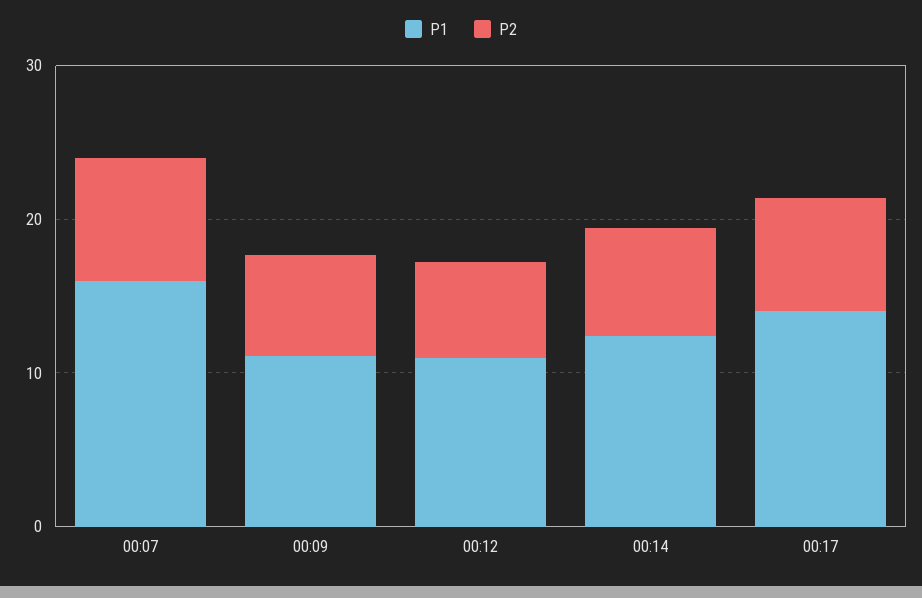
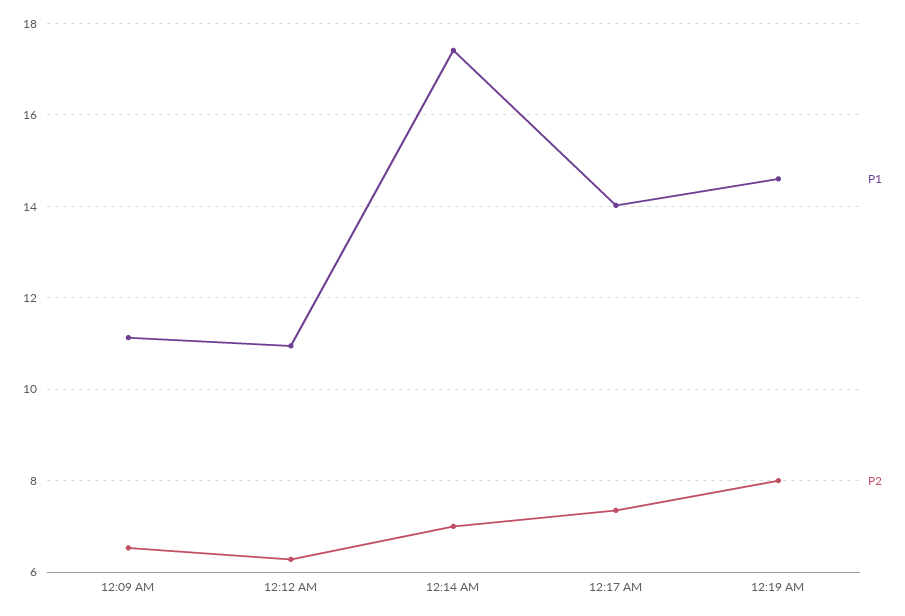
P1, 00:07: 16 -> none
P2, 00:07: 8 -> none
P1, 00:14: 12 -> 17.4
P1, 12:19 AM: none -> 14.6
P2, 12:19 AM: none -> 8

